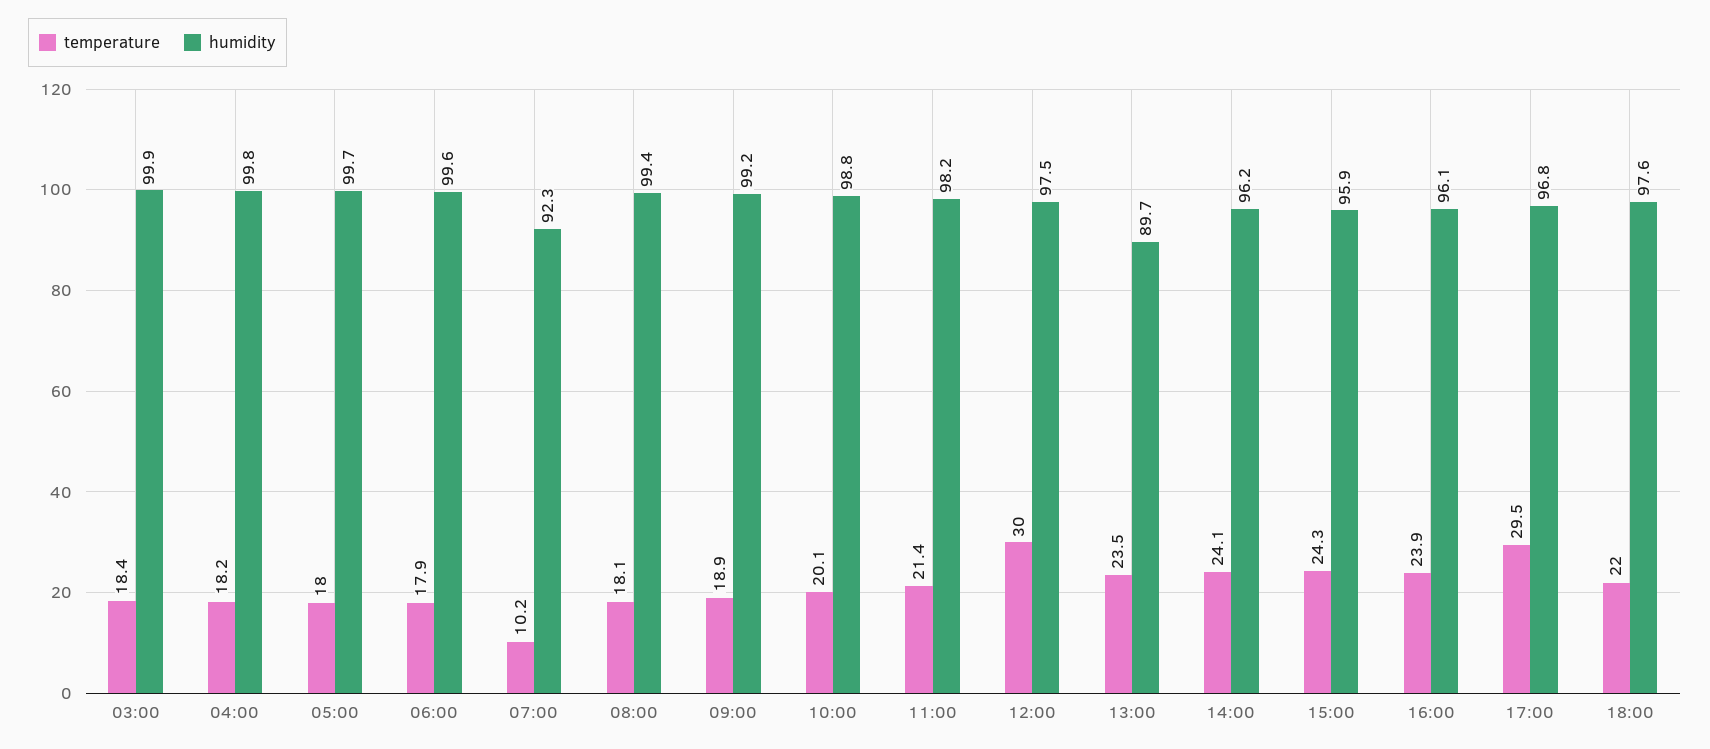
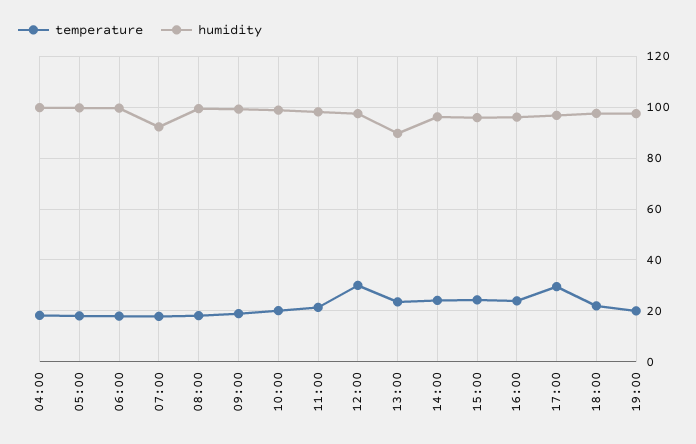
temperature, 03:00: 18.4 -> none
humidity, 03:00: 99.9 -> none
temperature, 07:00: 10.2 -> 17.5
temperature, 19:00: none -> 20
humidity, 19:00: none -> 97.5

